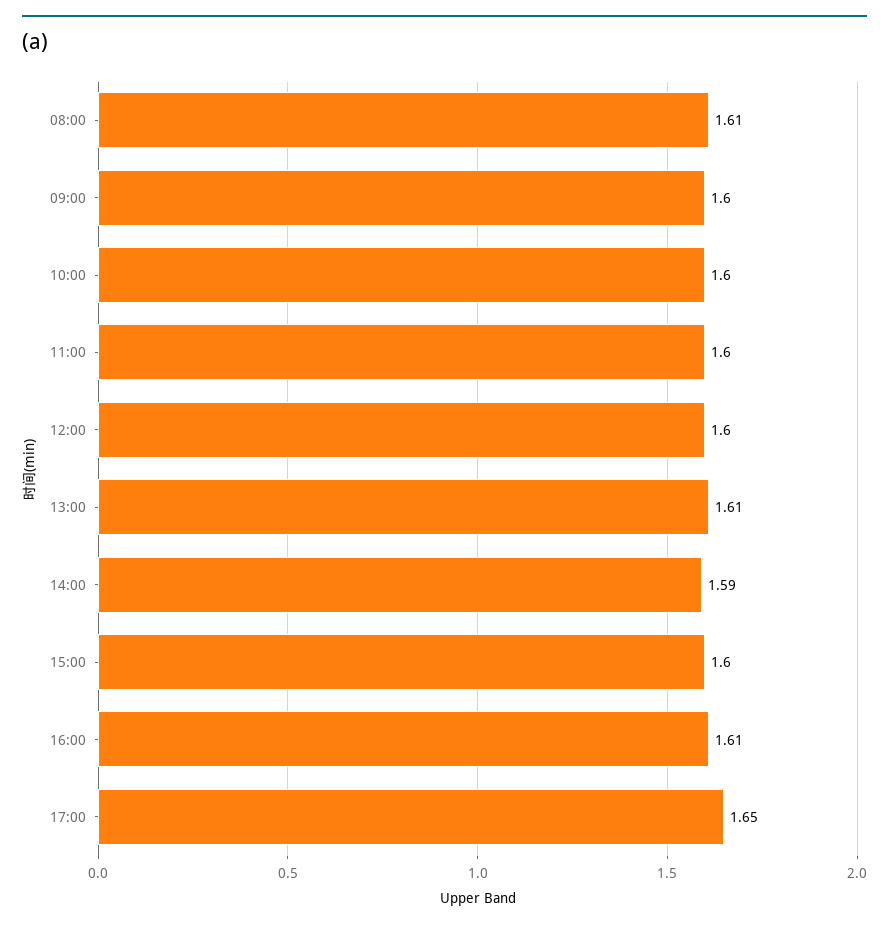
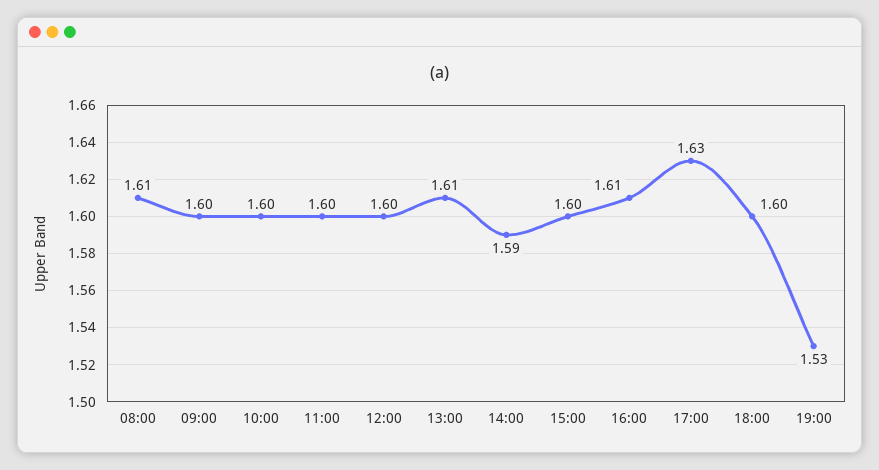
17:00: 1.65 -> 1.63
18:00: none -> 1.6
19:00: none -> 1.53

